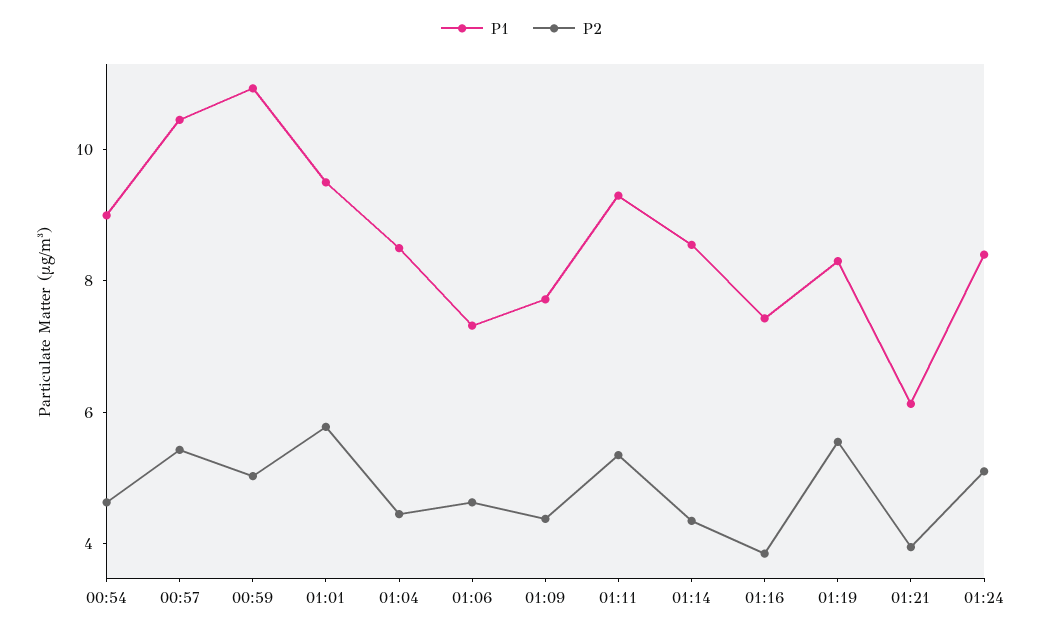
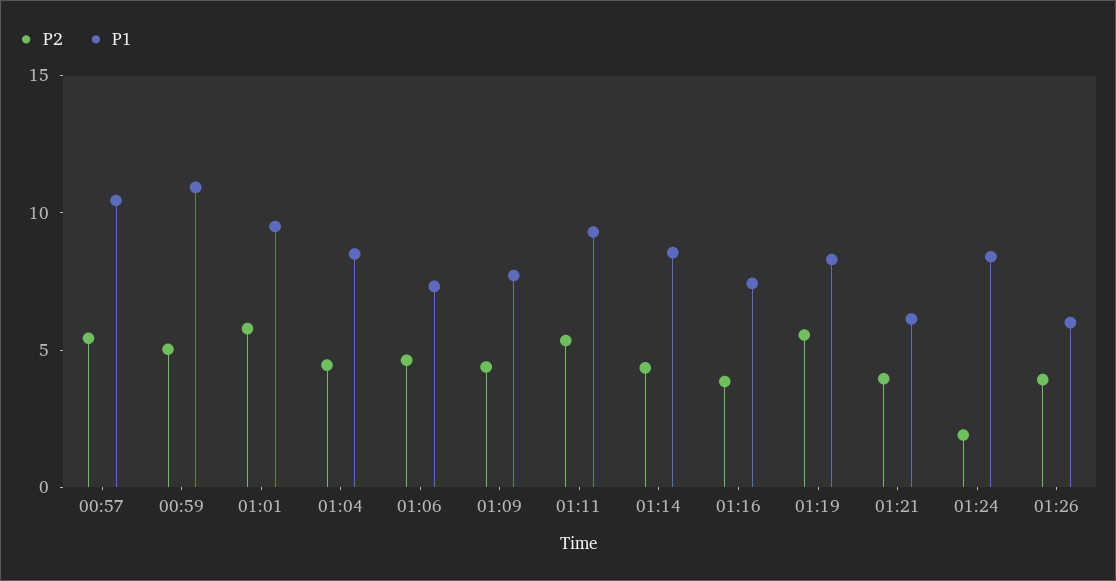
P1, 00:54: 9 -> none
P2, 00:54: 4.5 -> none
P2, 01:24: 5 -> 2
P2, 01:26: none -> 4
P1, 01:26: none -> 6

